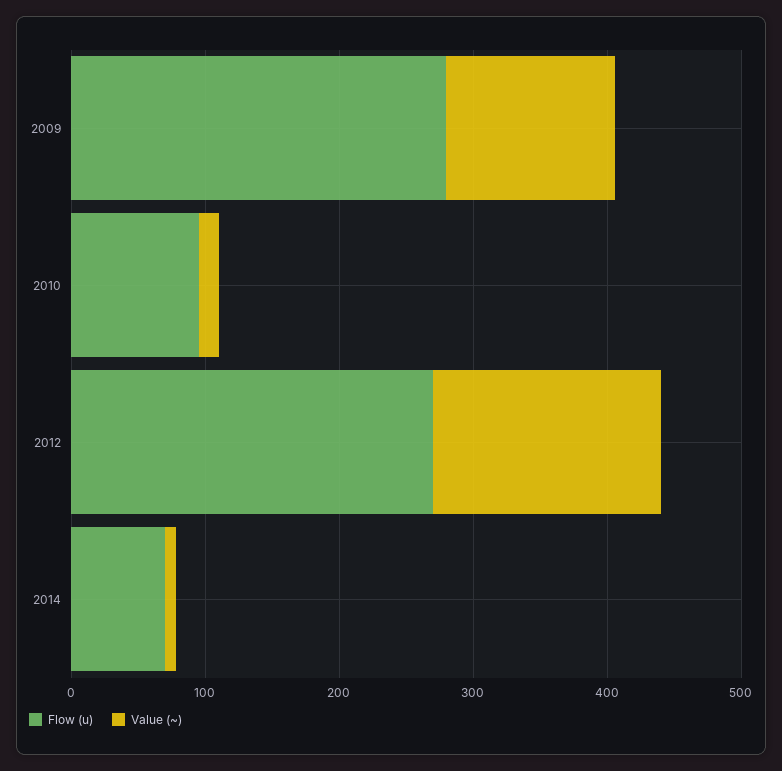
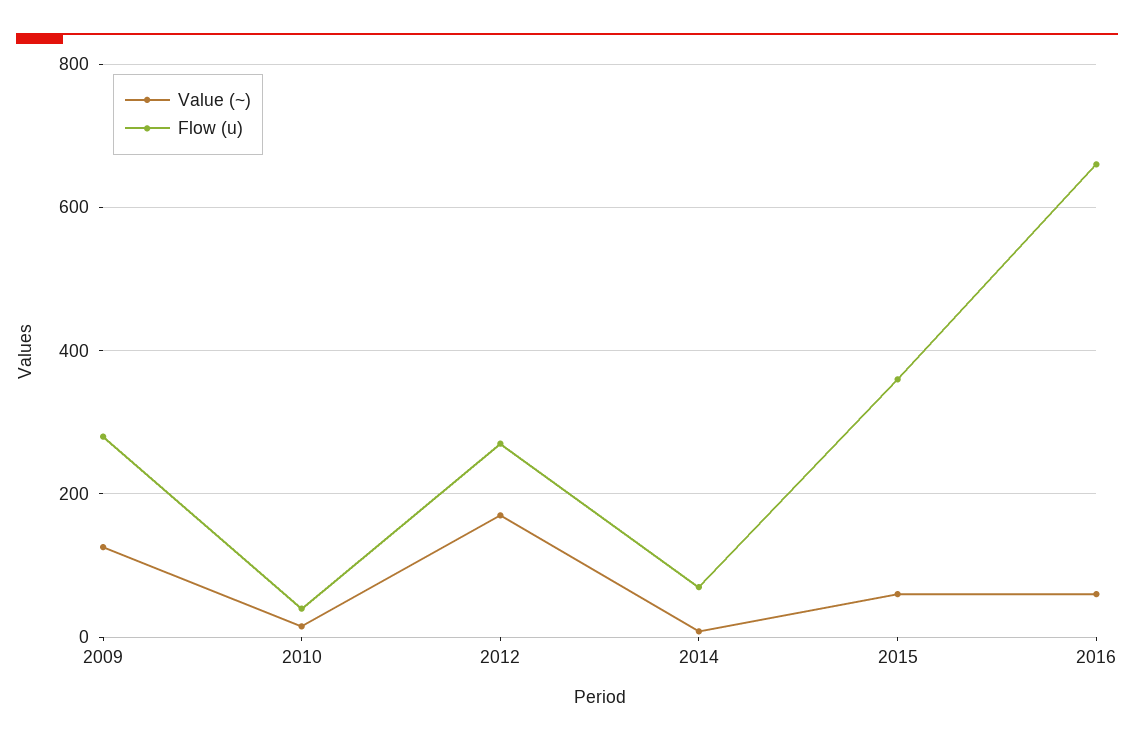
Flow (u), 2010: 100 -> 40
Value (~), 2015: none -> 60
Flow (u), 2015: none -> 360
Value (~), 2016: none -> 60
Flow (u), 2016: none -> 660

